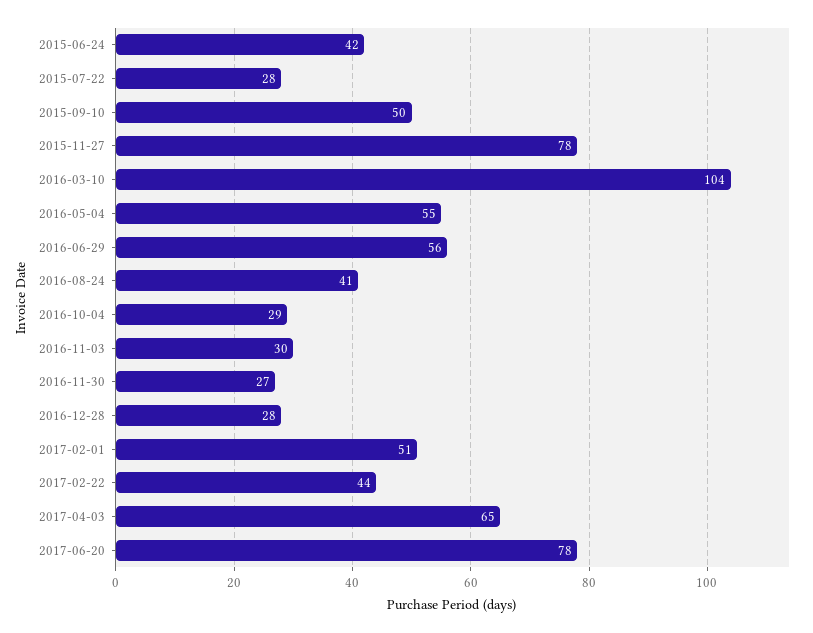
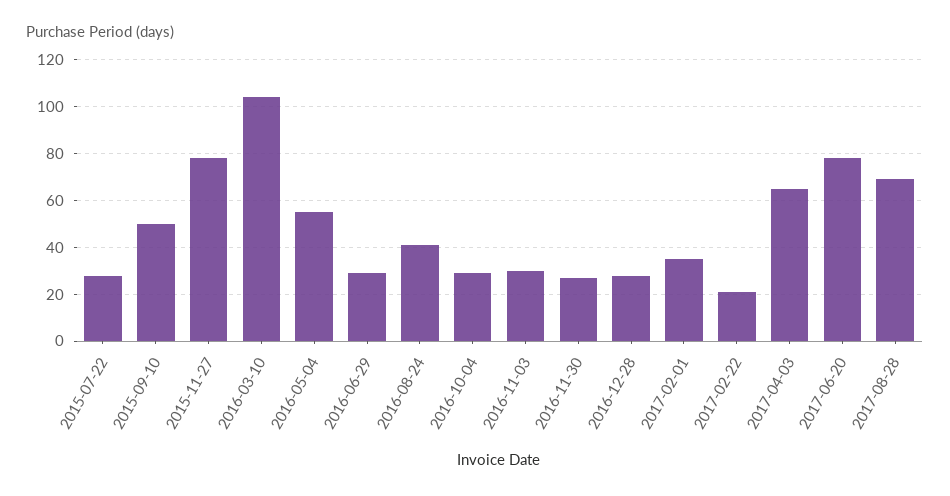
2015-06-24: 42 -> none
2016-06-29: 56 -> 30
2017-02-01: 51 -> 35
2017-02-22: 44 -> 20
2017-08-28: none -> 70

